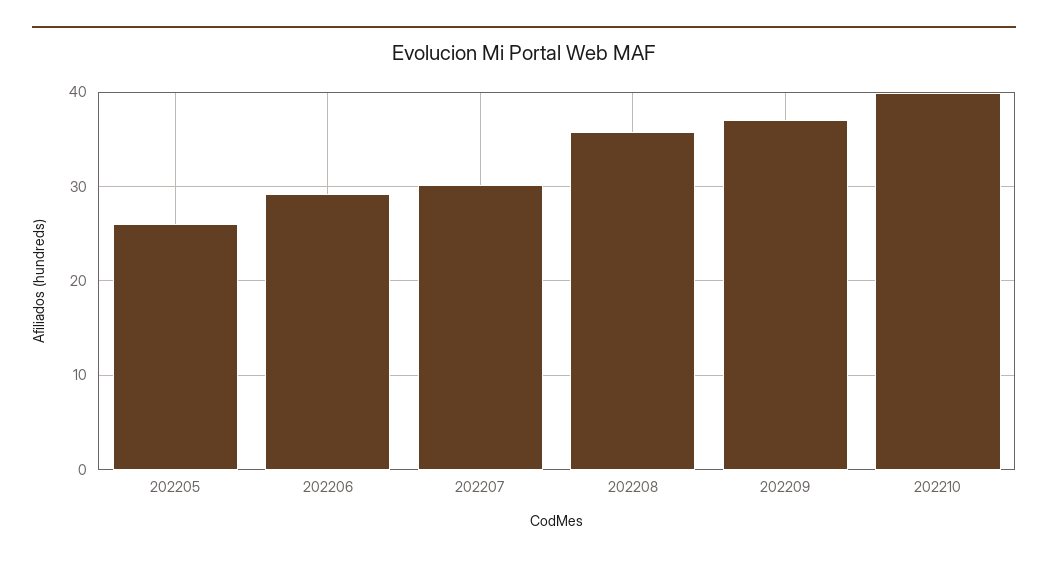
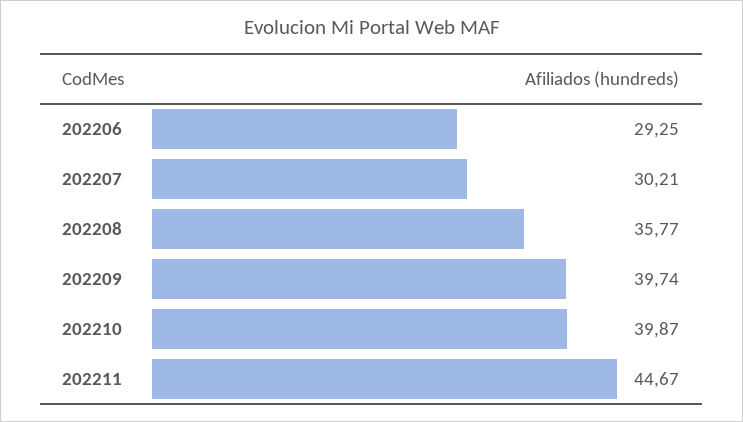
202205: 26 -> none
202209: 37 -> 39.74
202211: none -> 44.67

